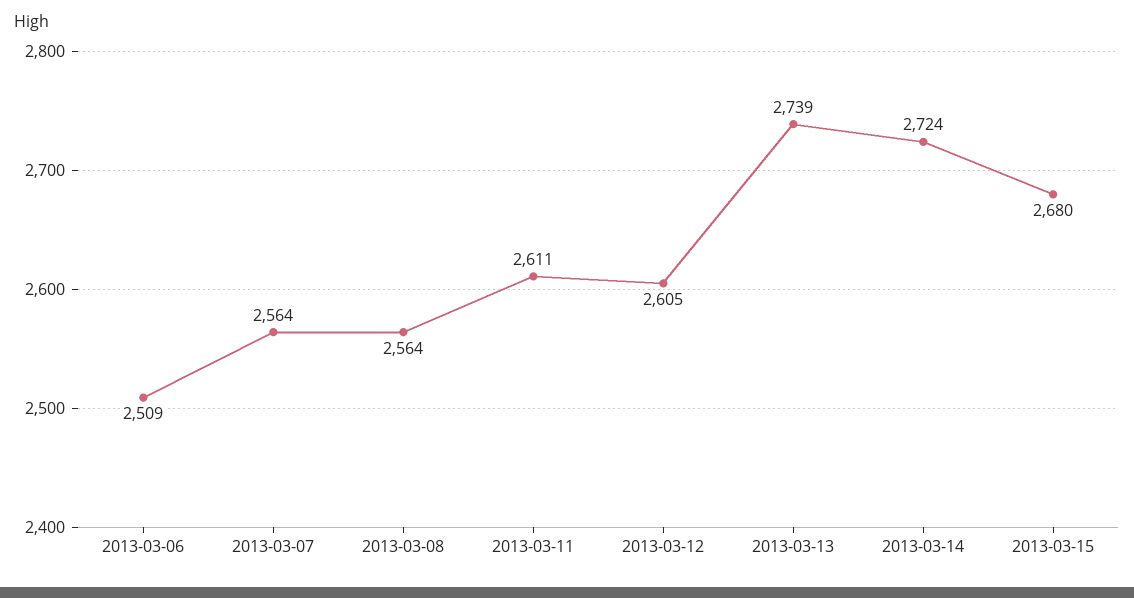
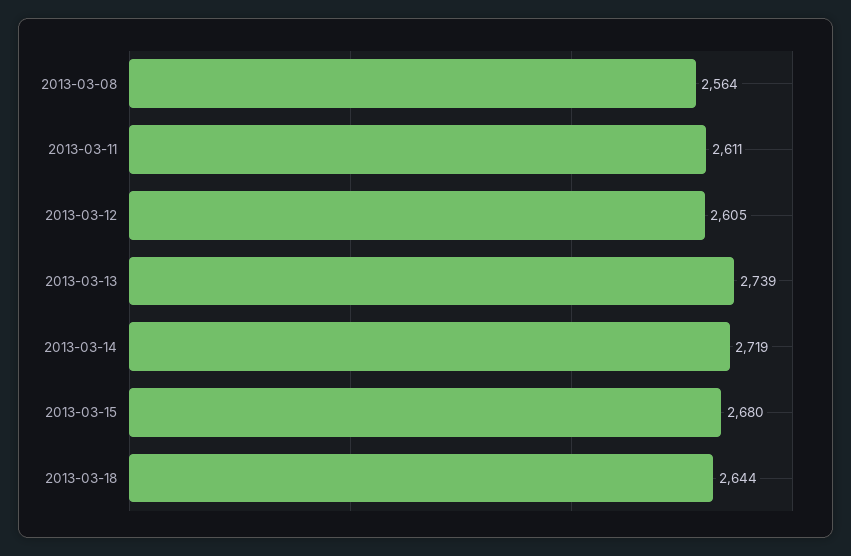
2013-03-06: 2509 -> none
2013-03-07: 2564 -> none
2013-03-14: 2724 -> 2719
2013-03-18: none -> 2644

